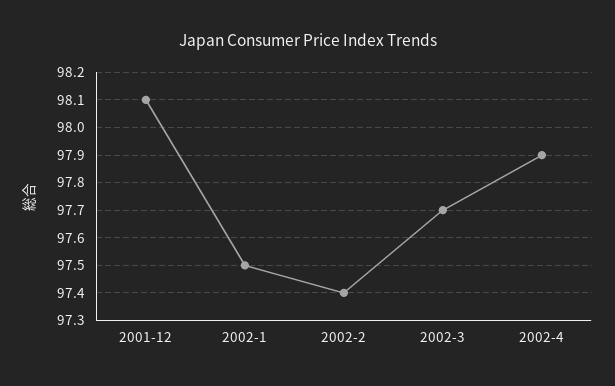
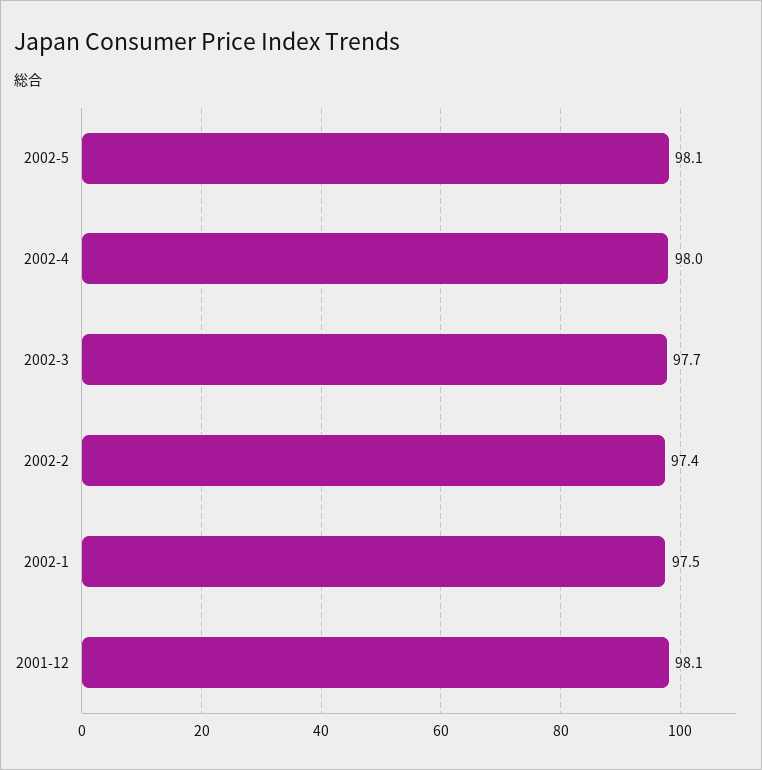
2002-4: 97.9 -> 98
2002-5: none -> 98.1

